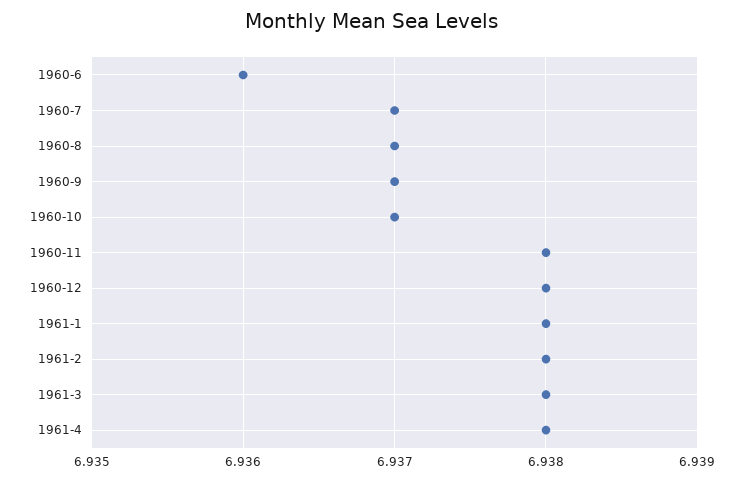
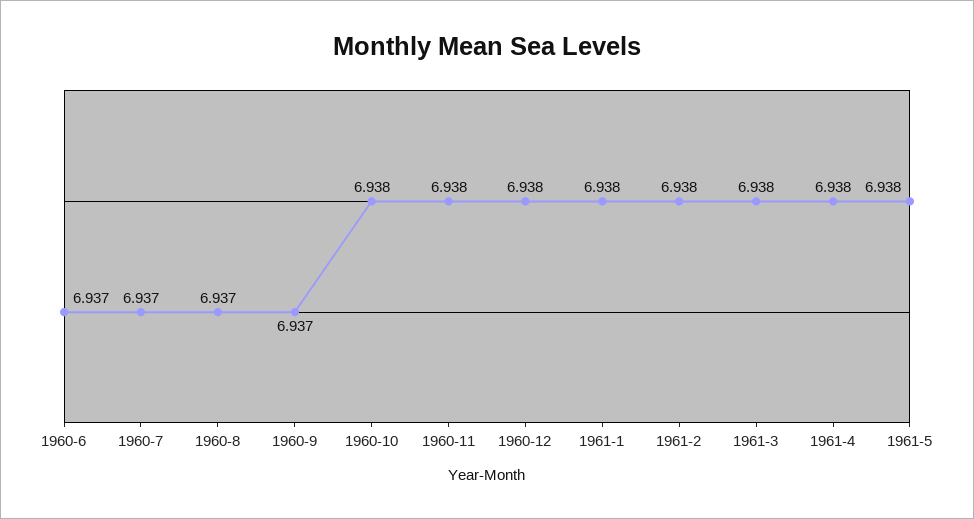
1960-6: 6.936 -> 6.937
1960-10: 6.937 -> 6.938
1961-5: none -> 6.938

